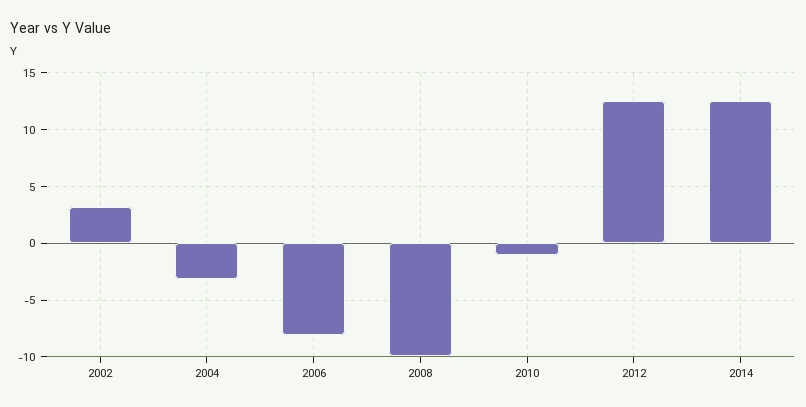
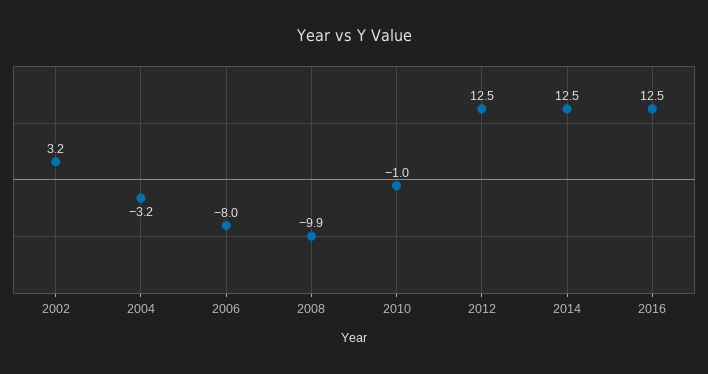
2016: none -> 12.5

